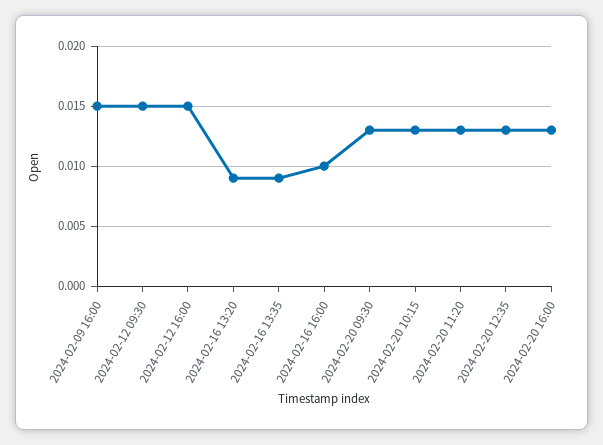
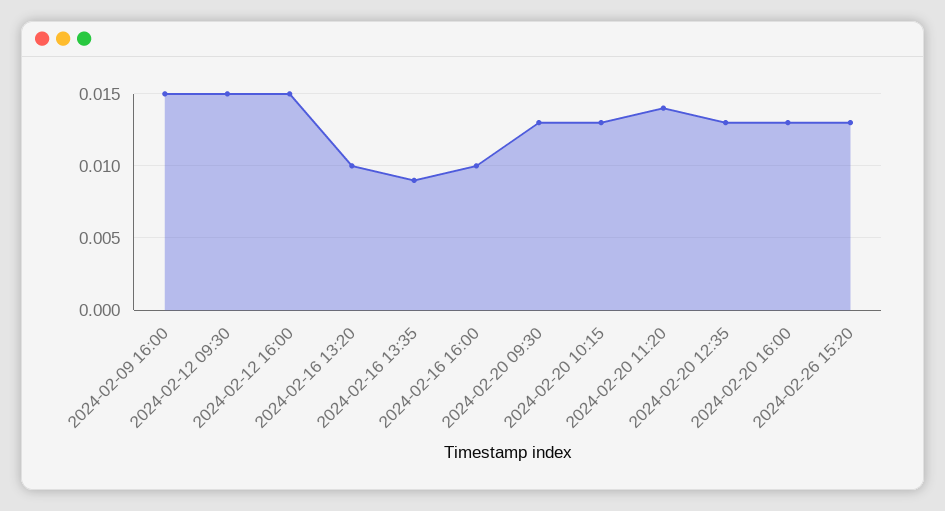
2024-02-16 13:20: 0.009 -> 0.01
2024-02-20 11:20: 0.013 -> 0.014
2024-02-26 15:20: none -> 0.013

